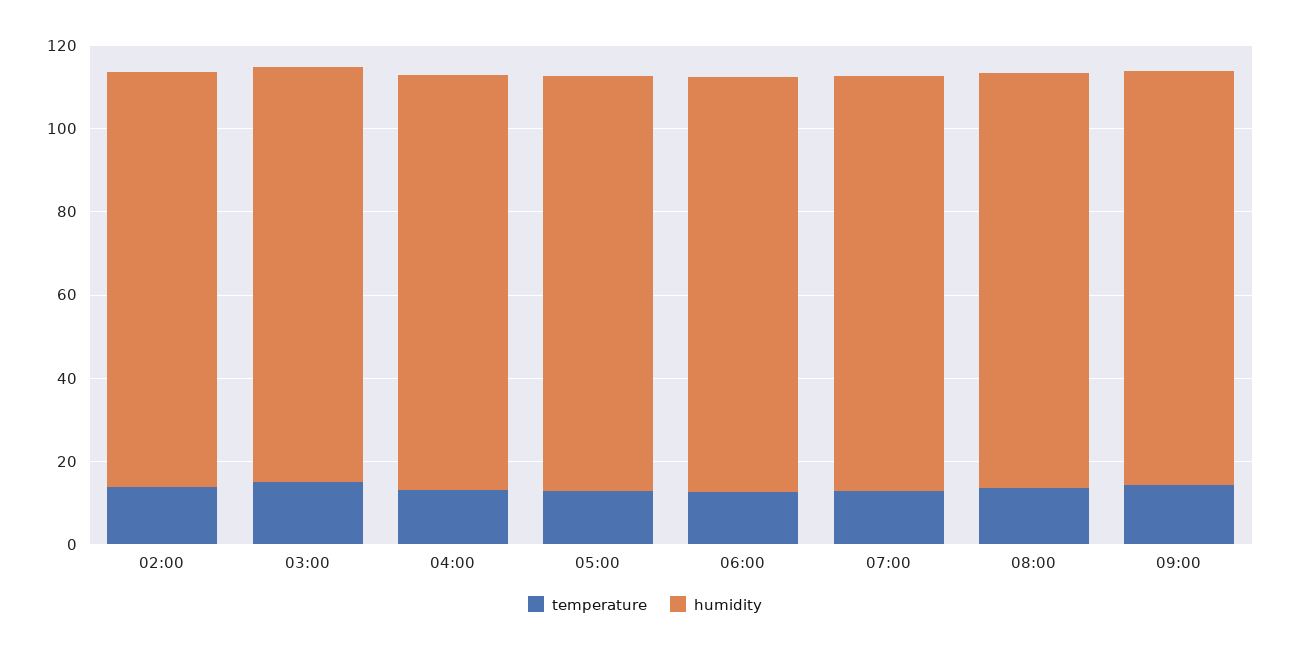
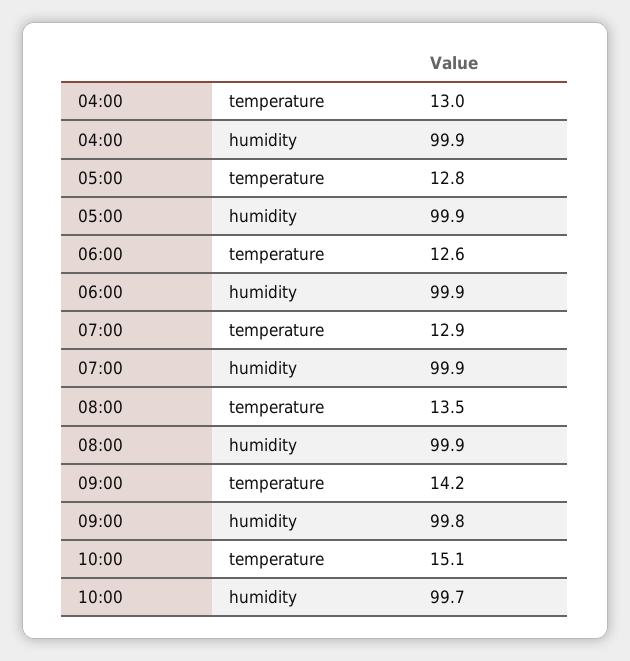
temperature, 02:00: 15 -> none
humidity, 02:00: 100 -> none
temperature, 03:00: 15 -> none
humidity, 03:00: 100 -> none
temperature, 10:00: none -> 15.1
humidity, 10:00: none -> 99.7

